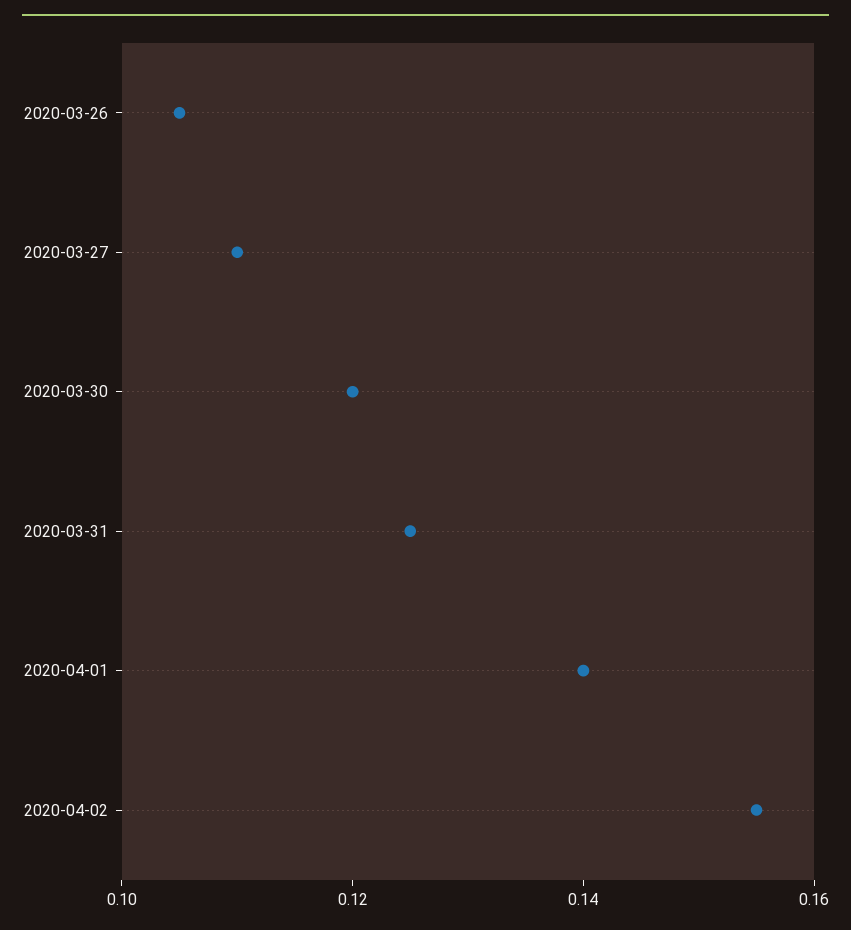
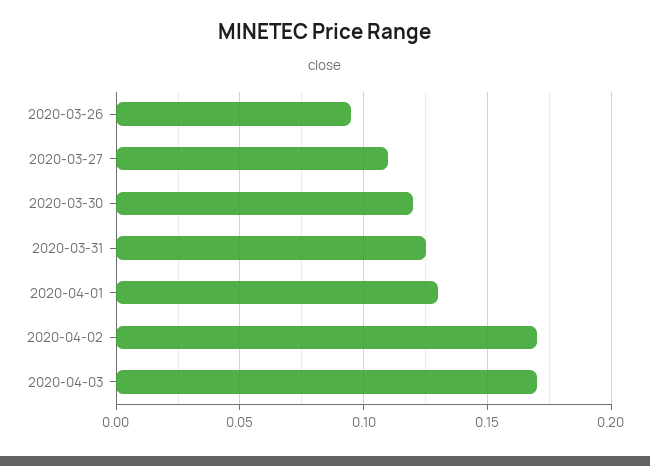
2020-03-26: 0.105 -> 0.095
2020-04-01: 0.14 -> 0.13
2020-04-02: 0.155 -> 0.17
2020-04-03: none -> 0.17

